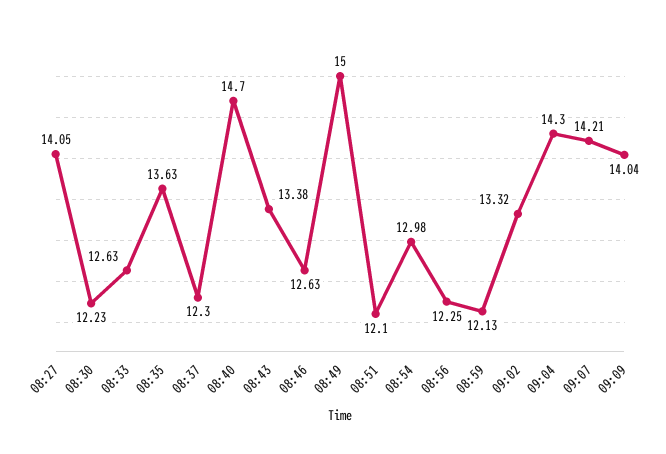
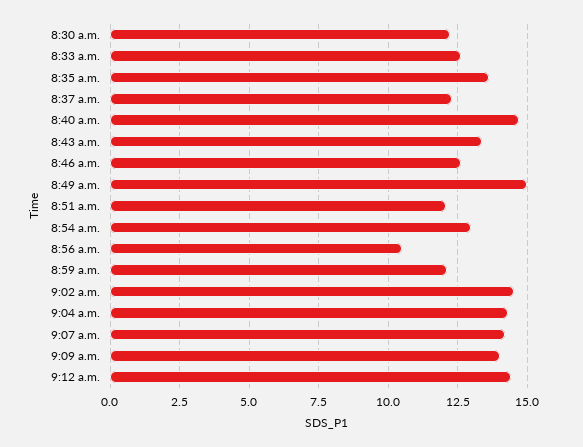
08:27: 14.05 -> none
08:56: 12.25 -> 10.5
09:02: 13.32 -> 14.5
9:12 a.m.: none -> 14.5

